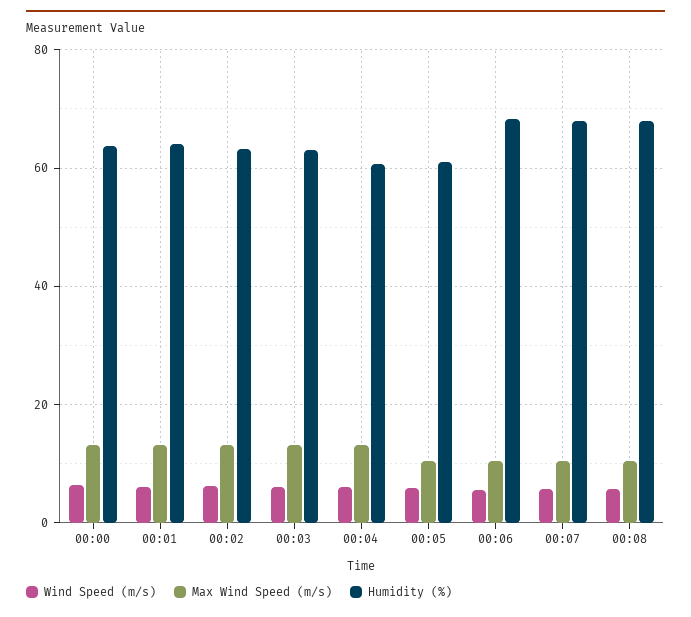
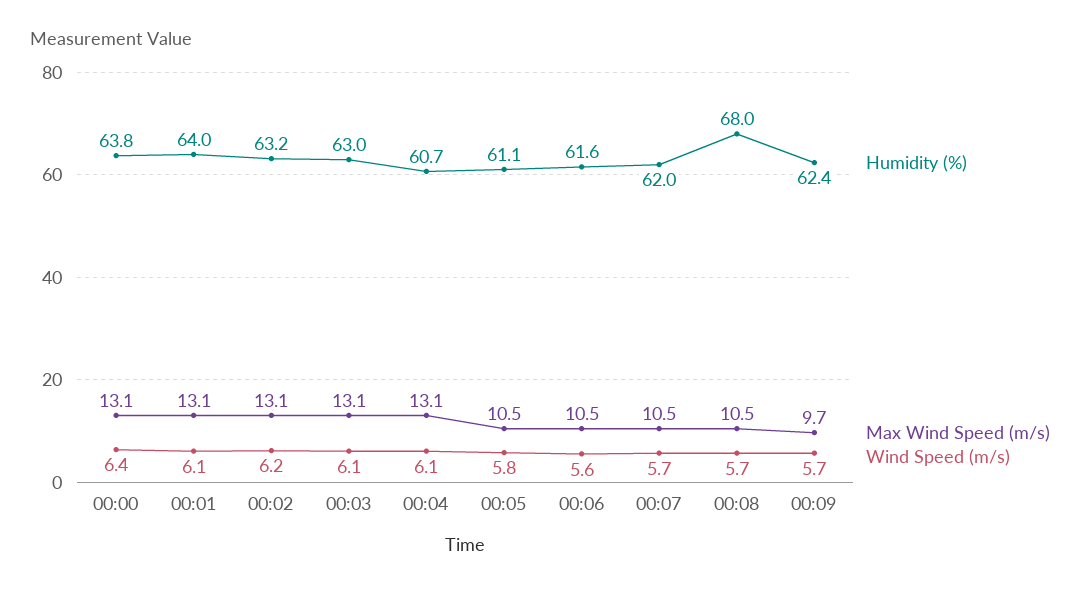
Humidity (%), 00:06: 68 -> 61.6
Humidity (%), 00:07: 68 -> 62
Humidity (%), 00:09: none -> 62.4
Max Wind Speed (m/s), 00:09: none -> 9.7
Wind Speed (m/s), 00:09: none -> 5.7

